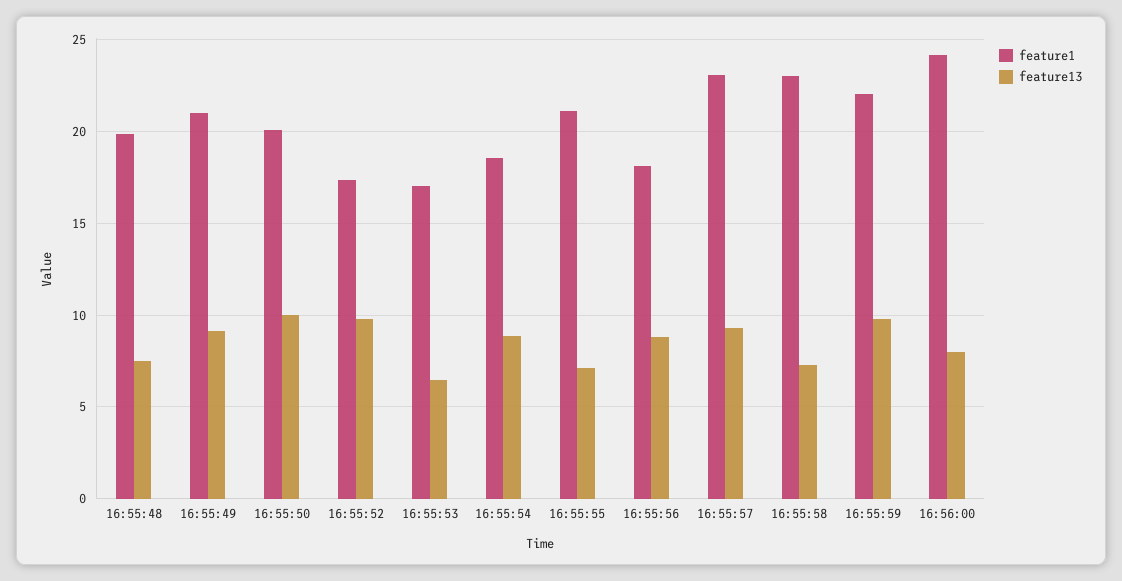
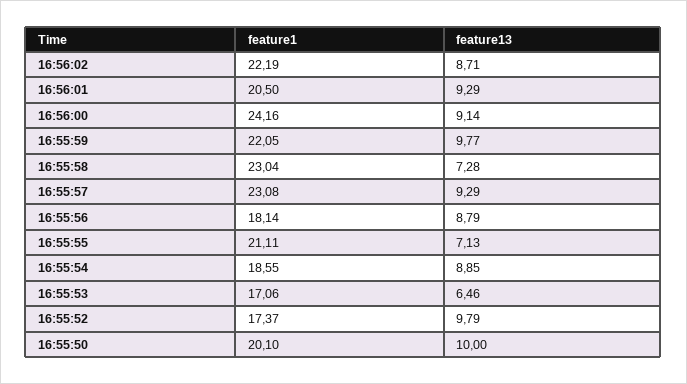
feature1, 16:55:48: 20 -> none
feature13, 16:55:48: 7.5 -> none
feature1, 16:55:49: 21 -> none
feature13, 16:55:49: 9 -> none
feature13, 16:56:00: 8 -> 9.14
feature1, 16:56:02: none -> 22.19
feature13, 16:56:02: none -> 8.71
feature1, 16:56:01: none -> 20.5
feature13, 16:56:01: none -> 9.29

